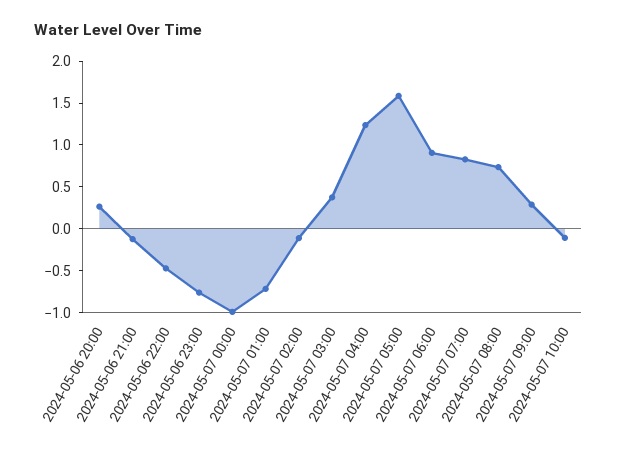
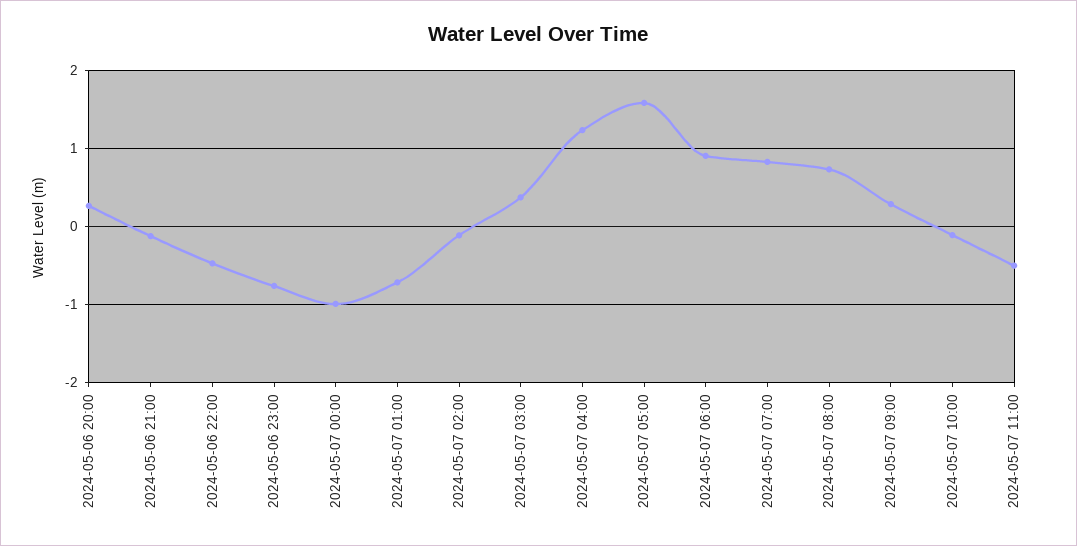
2024-05-07 11:00: none -> -0.5

